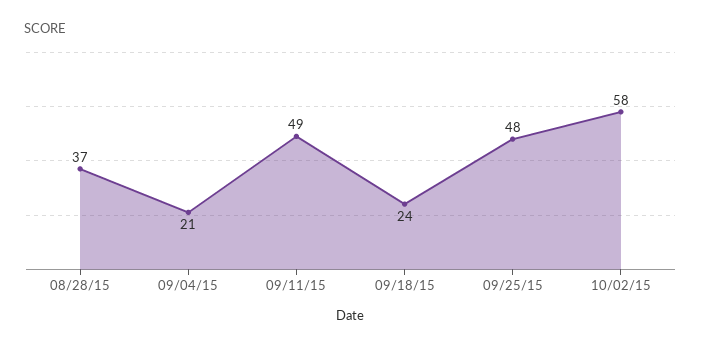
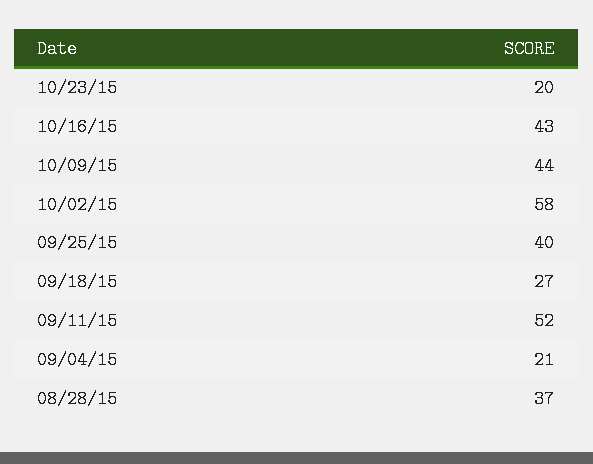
09/11/15: 49 -> 52
09/18/15: 24 -> 27
09/25/15: 48 -> 40
10/23/15: none -> 20
10/16/15: none -> 43
10/09/15: none -> 44

